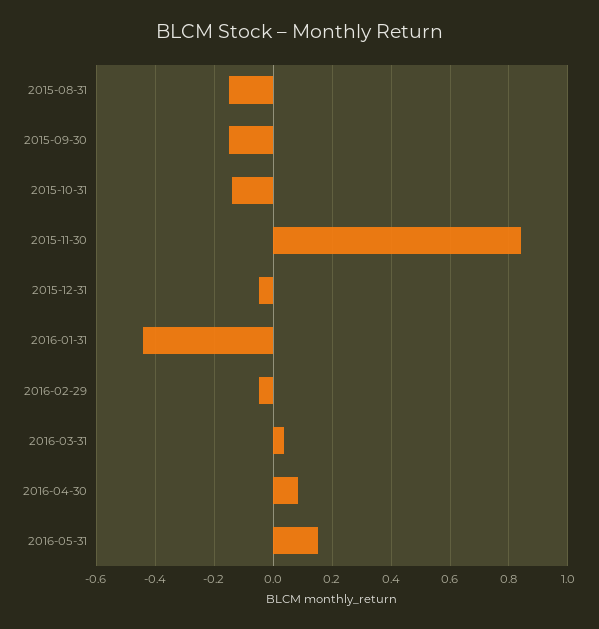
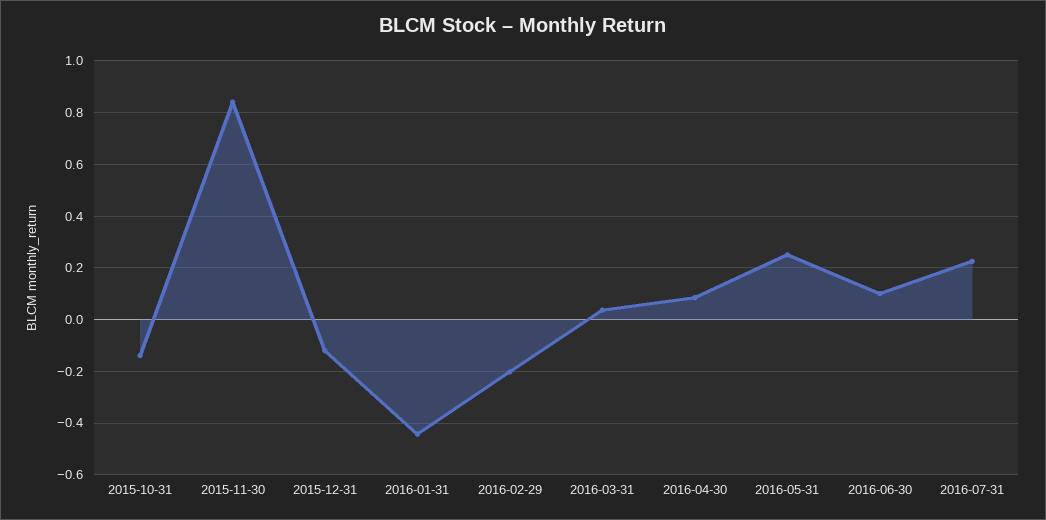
2015-08-31: -0.15 -> none
2015-09-30: -0.15 -> none
2015-12-31: -0.05 -> -0.125
2016-02-29: -0.05 -> -0.2
2016-05-31: 0.15 -> 0.25
2016-06-30: none -> 0.1
2016-07-31: none -> 0.225

